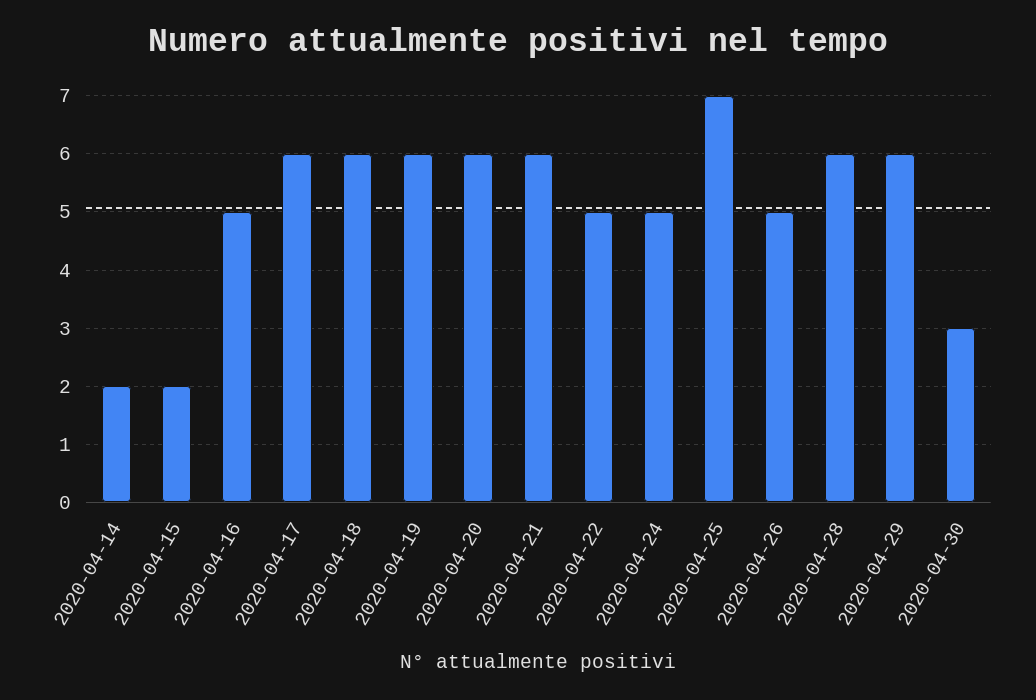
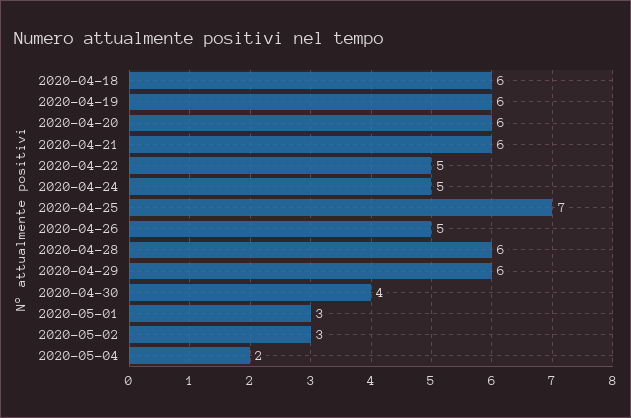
2020-04-14: 2 -> none
2020-04-15: 2 -> none
2020-04-16: 5 -> none
2020-04-17: 6 -> none
2020-04-30: 3 -> 4
2020-05-01: none -> 3
2020-05-02: none -> 3
2020-05-04: none -> 2

